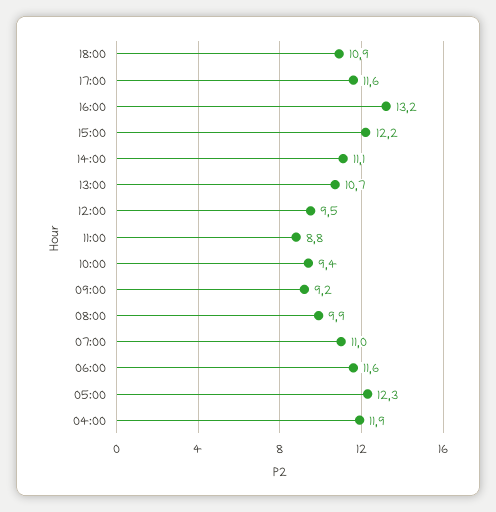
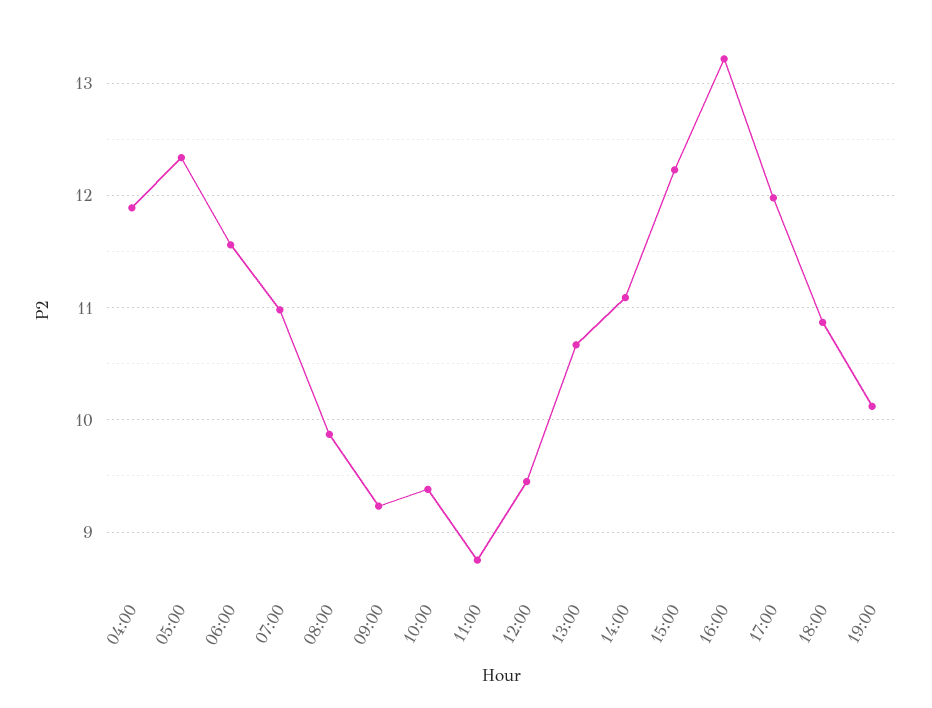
17:00: 11.6 -> 12
19:00: none -> 10.1

